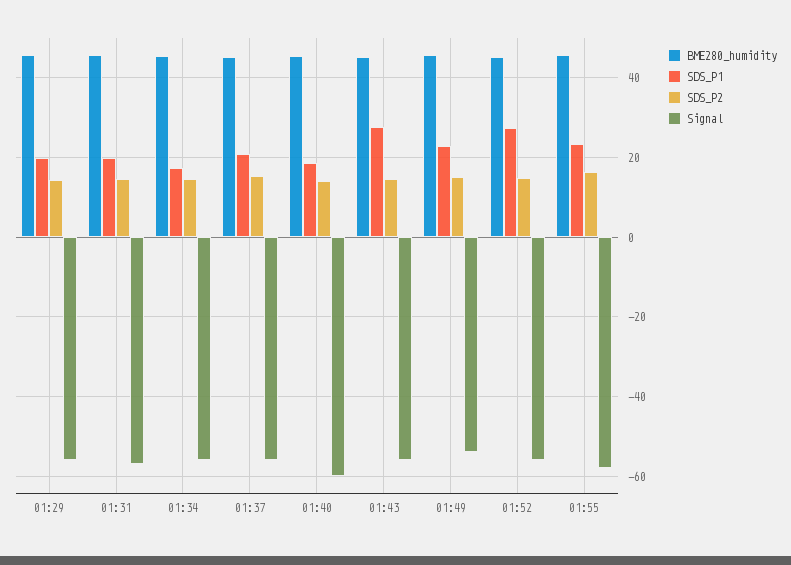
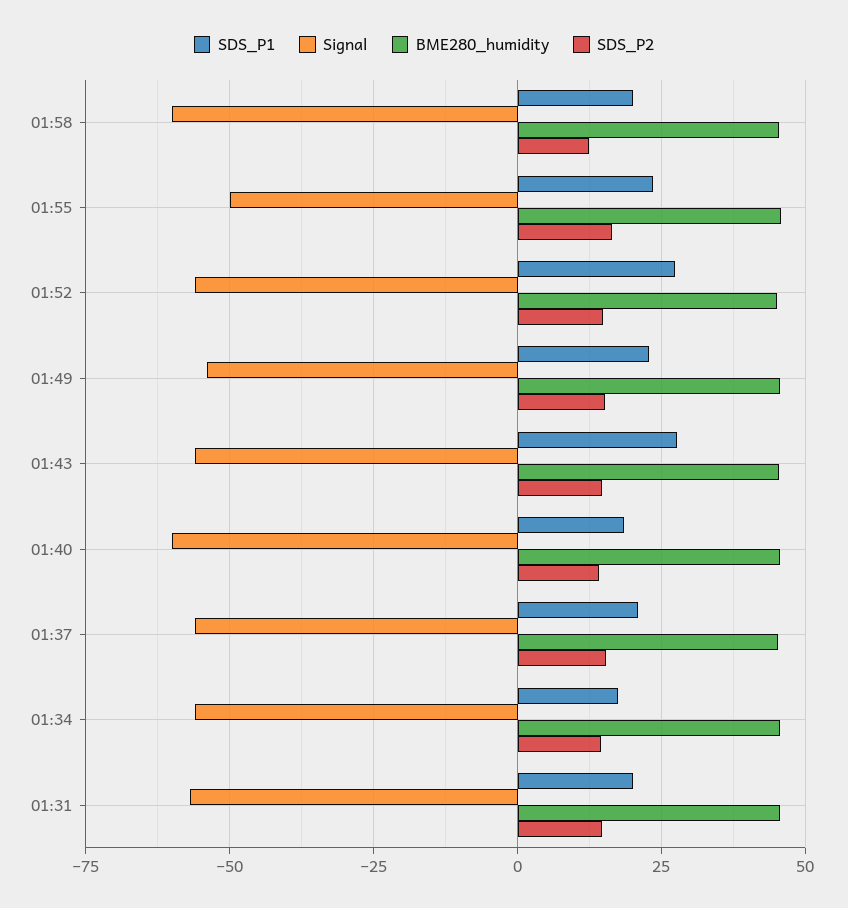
BME280_humidity, 01:29: 46 -> none
SDS_P1, 01:29: 20 -> none
SDS_P2, 01:29: 14 -> none
Signal, 01:29: -56 -> none
Signal, 01:55: -58 -> -50
SDS_P1, 01:58: none -> 20
Signal, 01:58: none -> -60
BME280_humidity, 01:58: none -> 45
SDS_P2, 01:58: none -> 12.5

